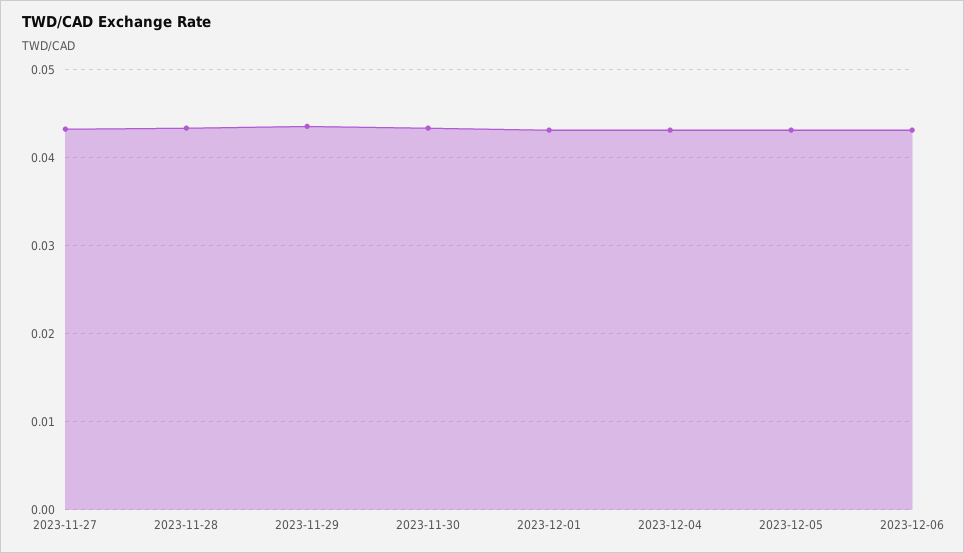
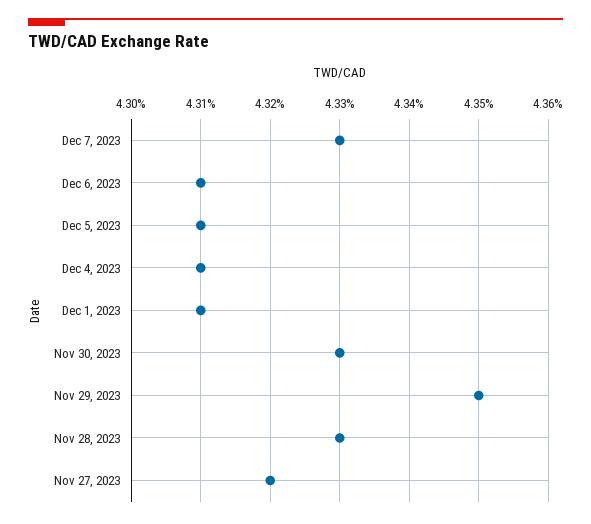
Dec 7, 2023: none -> 0.0433

